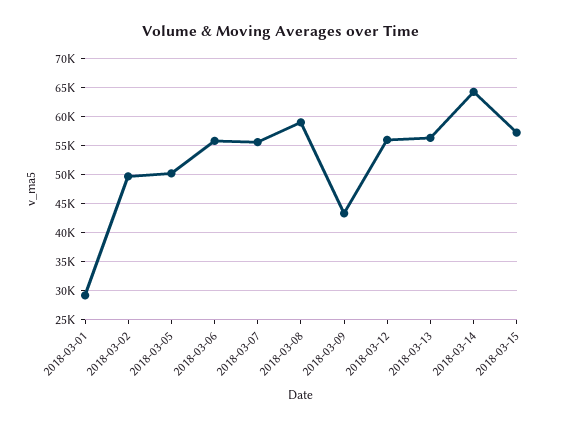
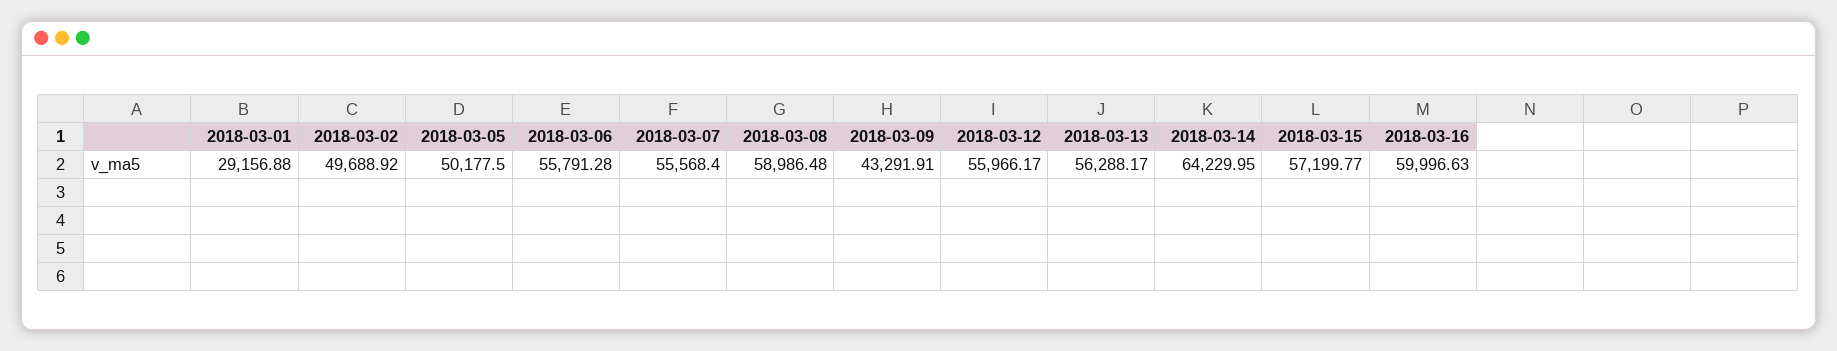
2018-03-16: none -> 59996.63

